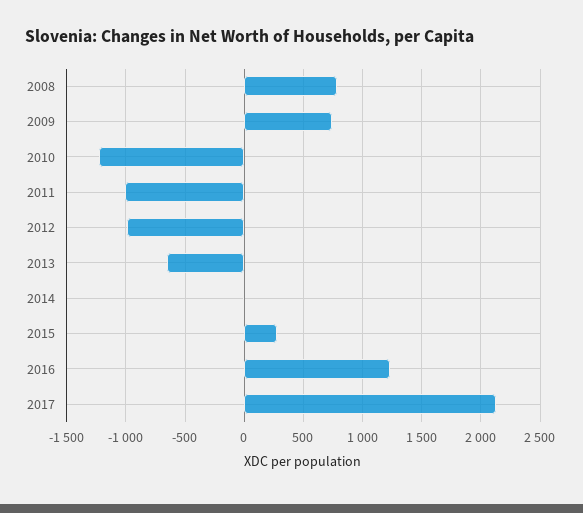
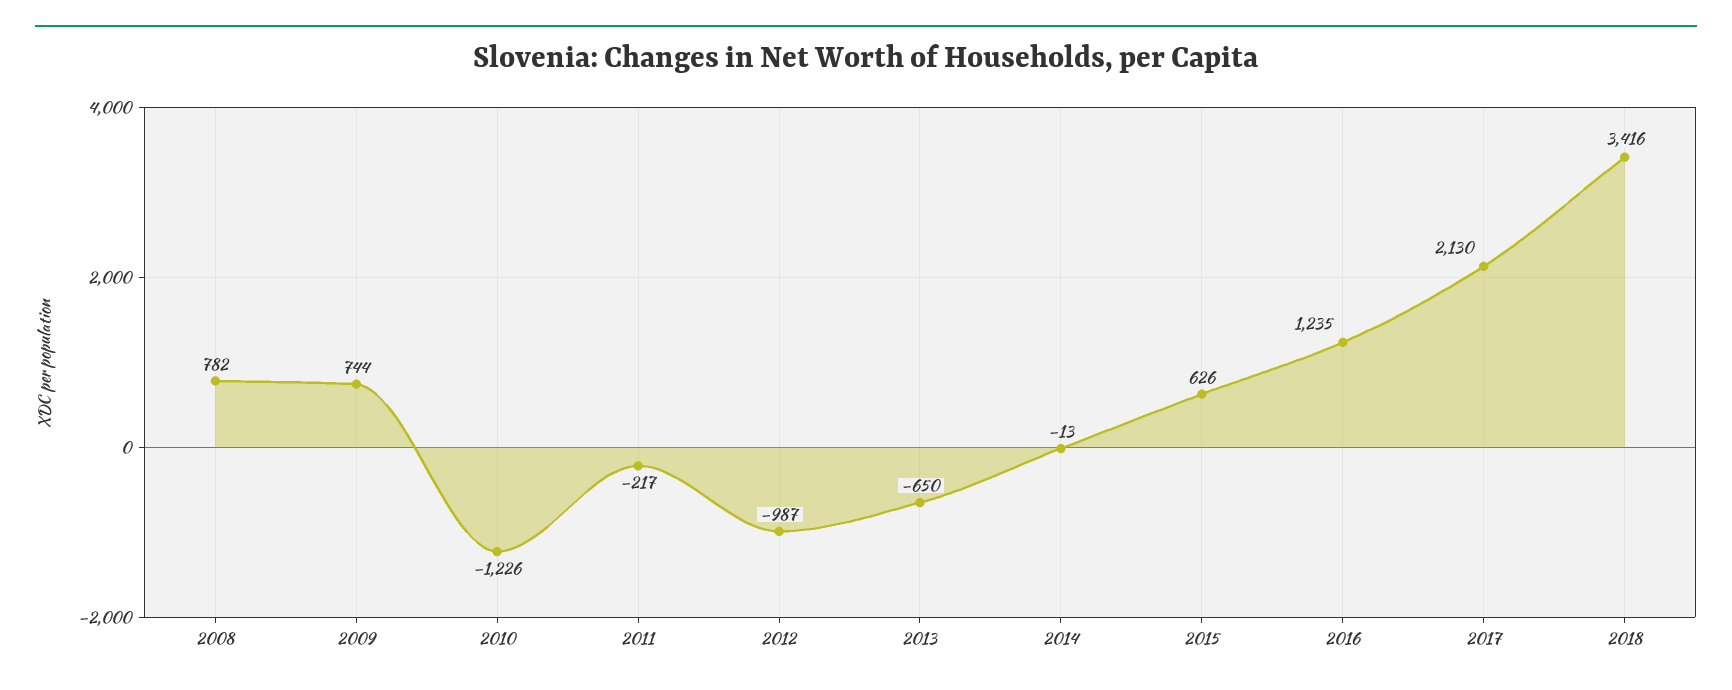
2011: -1000 -> -217
2015: 300 -> 626
2018: none -> 3416

